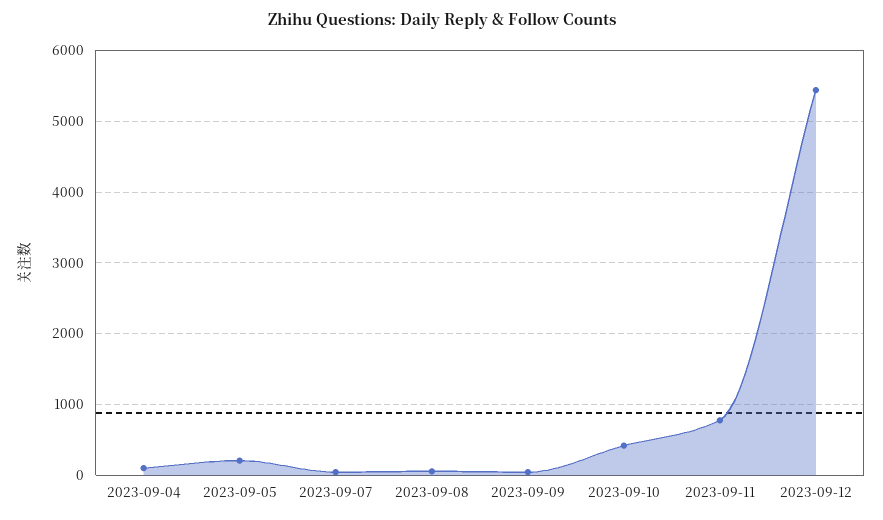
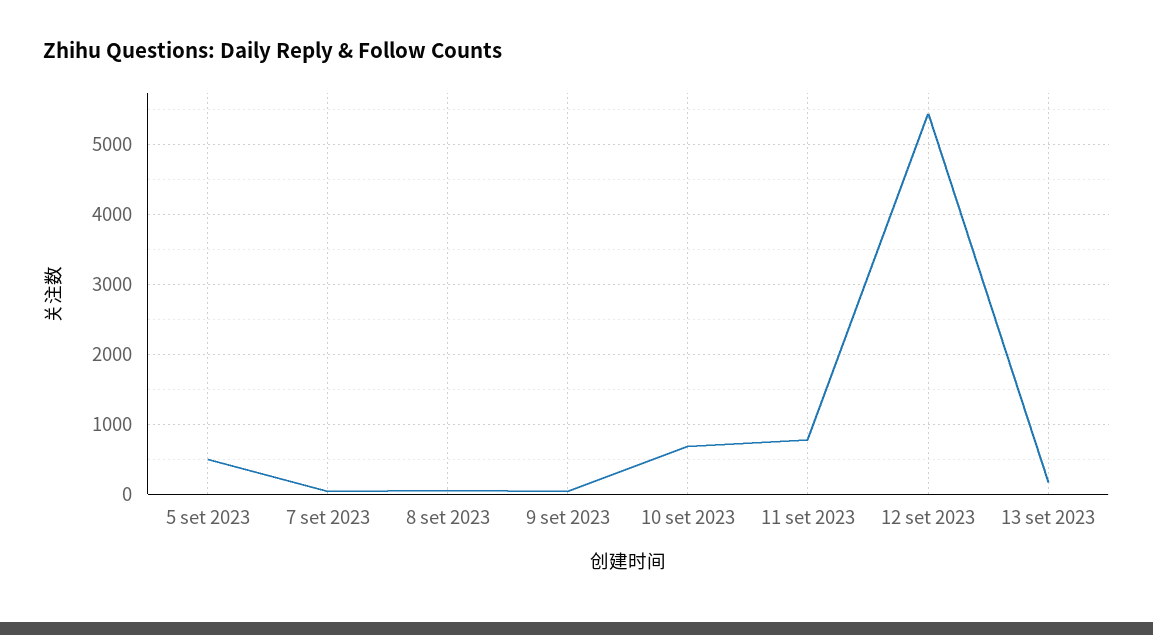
2023-09-04: 100 -> none
2023-09-05: 200 -> 500
2023-09-10: 400 -> 700
13 set 2023: none -> 200

